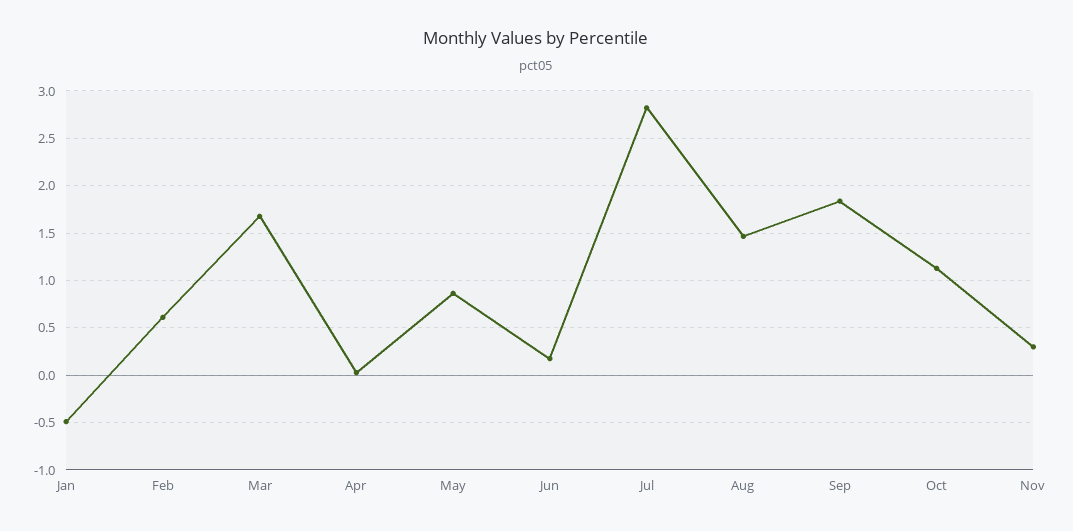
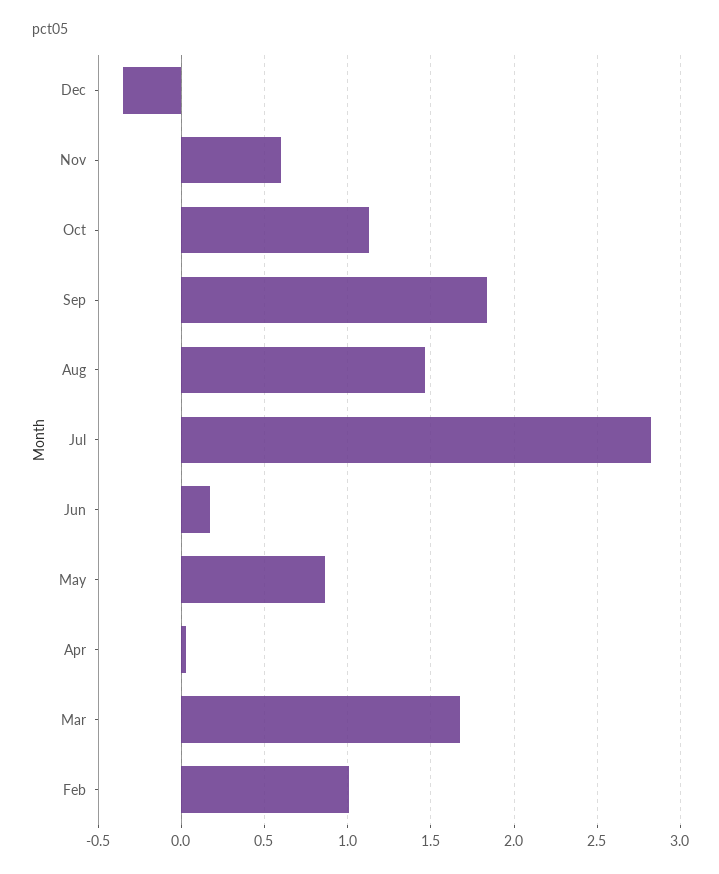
Jan: -0.5 -> none
Feb: 0.6 -> 1
Nov: 0.3 -> 0.6
Dec: none -> -0.35

